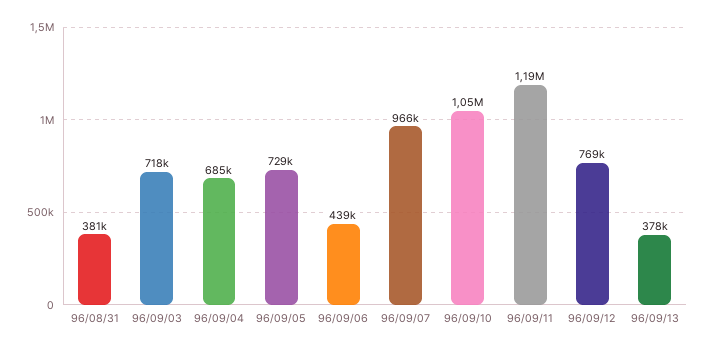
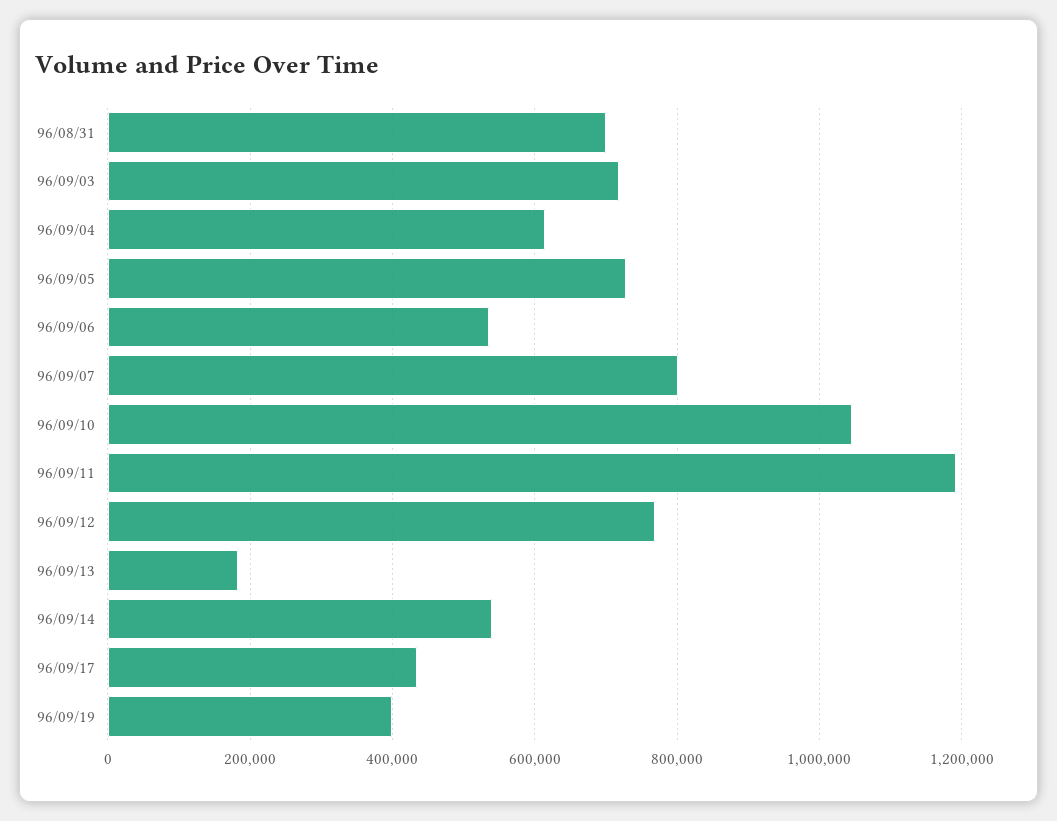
96/08/31: 381000 -> 700000
96/09/04: 685000 -> 620000
96/09/06: 439000 -> 540000
96/09/07: 966000 -> 800000
96/09/13: 378000 -> 180000
96/09/14: none -> 540000
96/09/17: none -> 440000
96/09/19: none -> 400000

